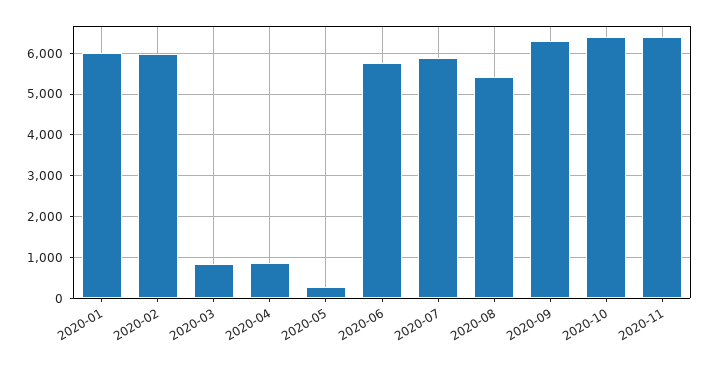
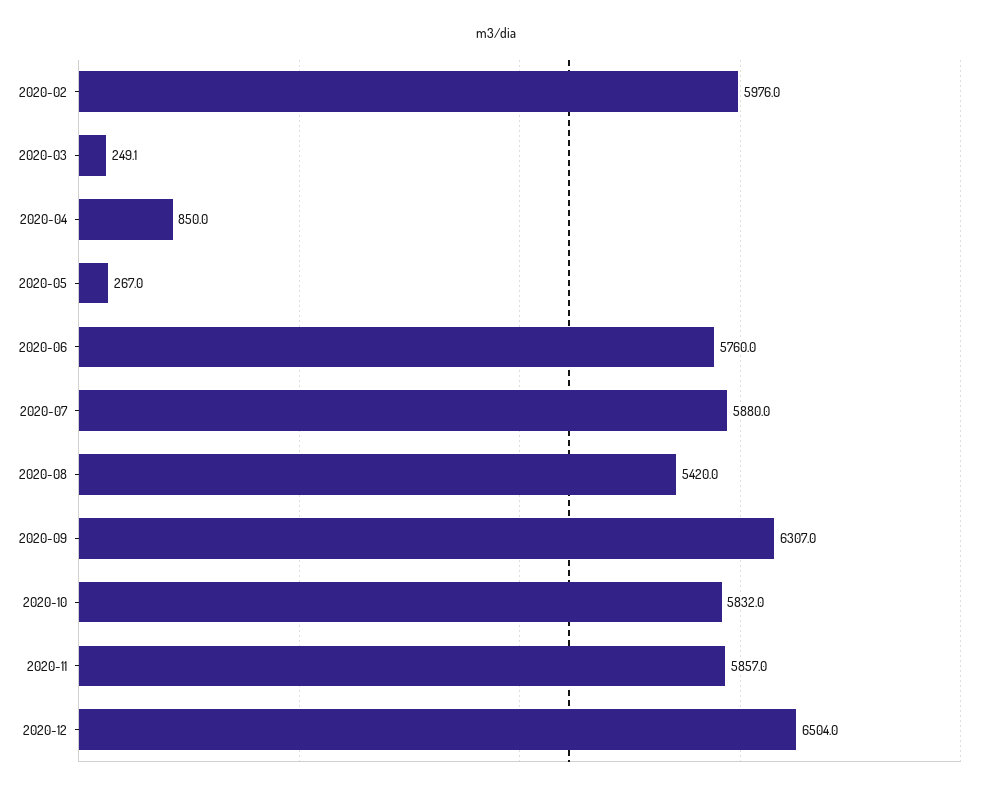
2020-01: 6000 -> none
2020-03: 800 -> 249.1
2020-10: 6400 -> 5832
2020-11: 6400 -> 5857
2020-12: none -> 6504

